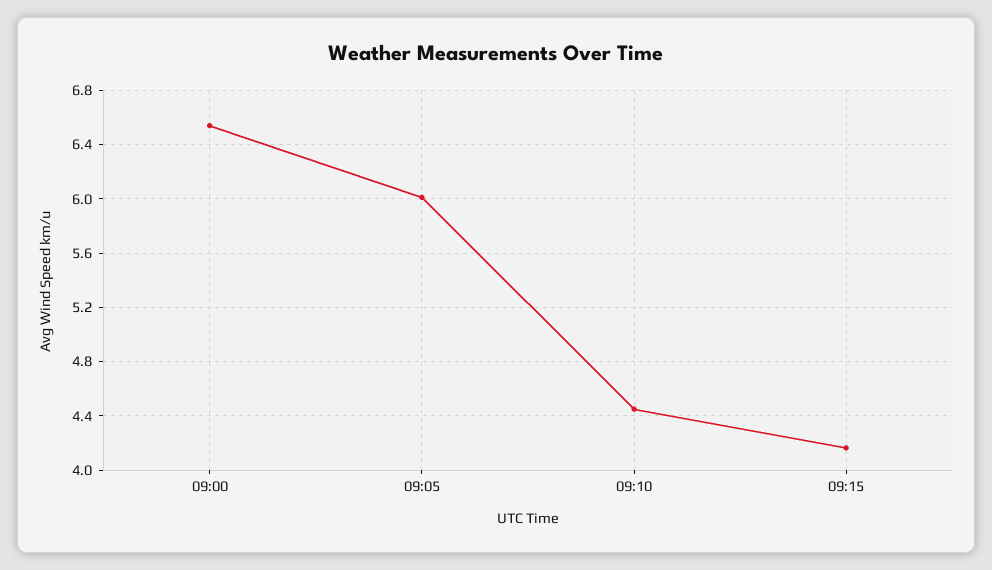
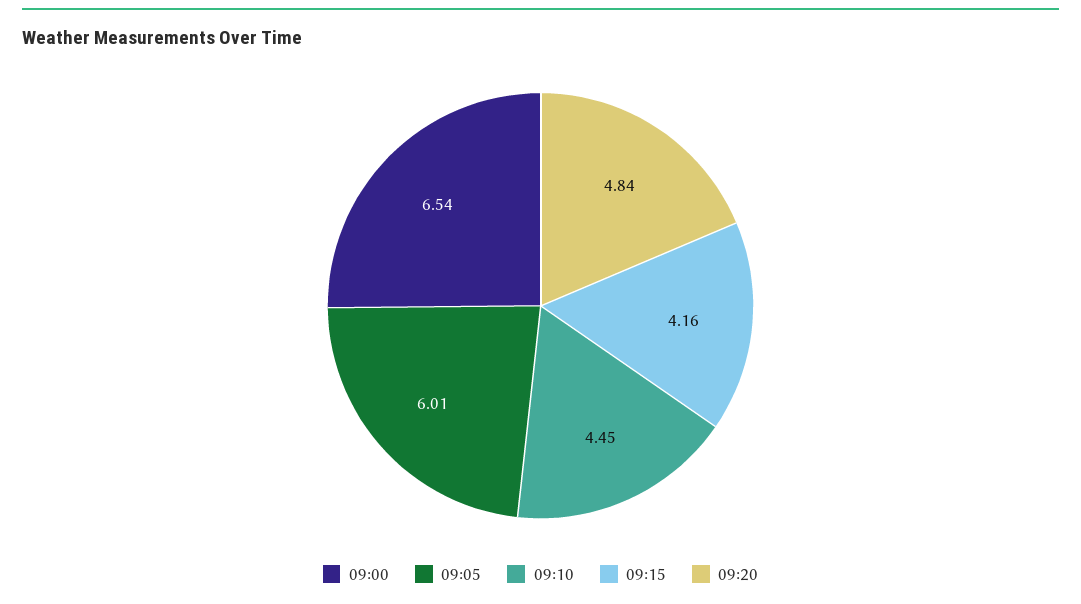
09:20: none -> 4.84

